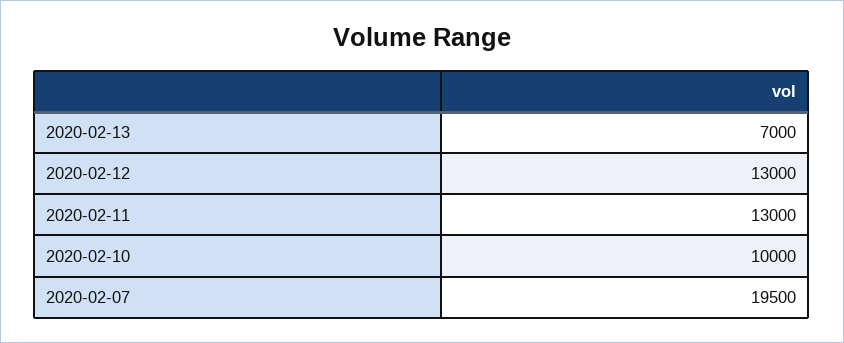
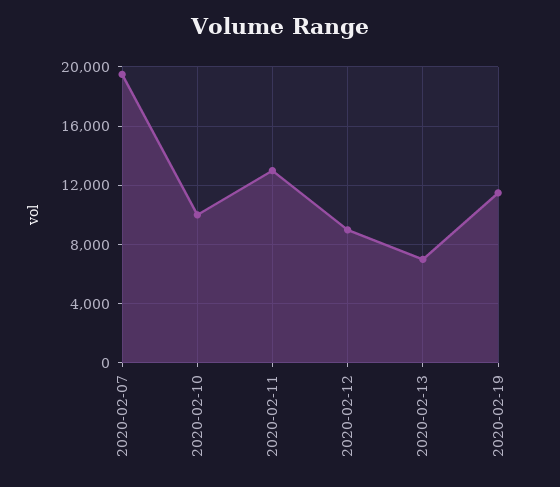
2020-02-12: 13000 -> 9000
2020-02-19: none -> 11500

